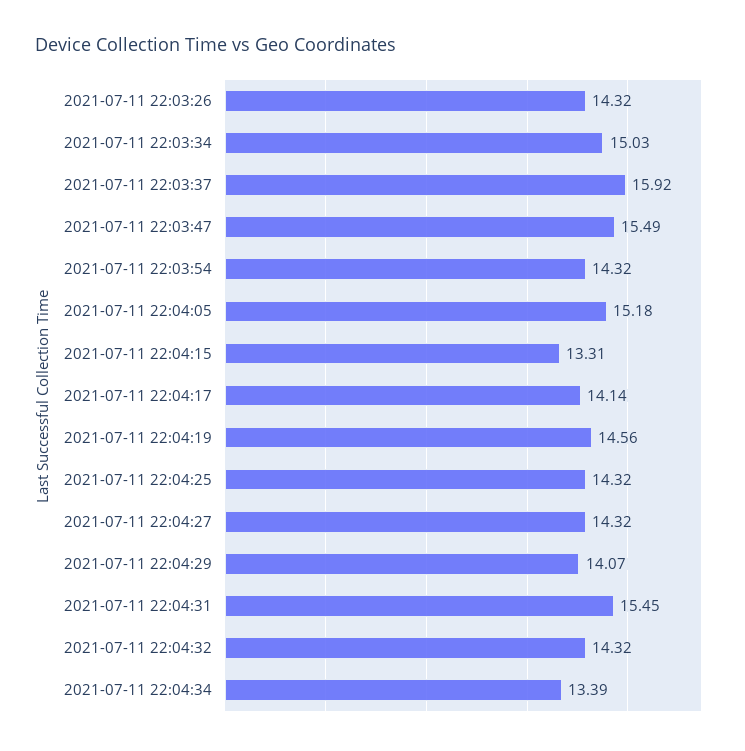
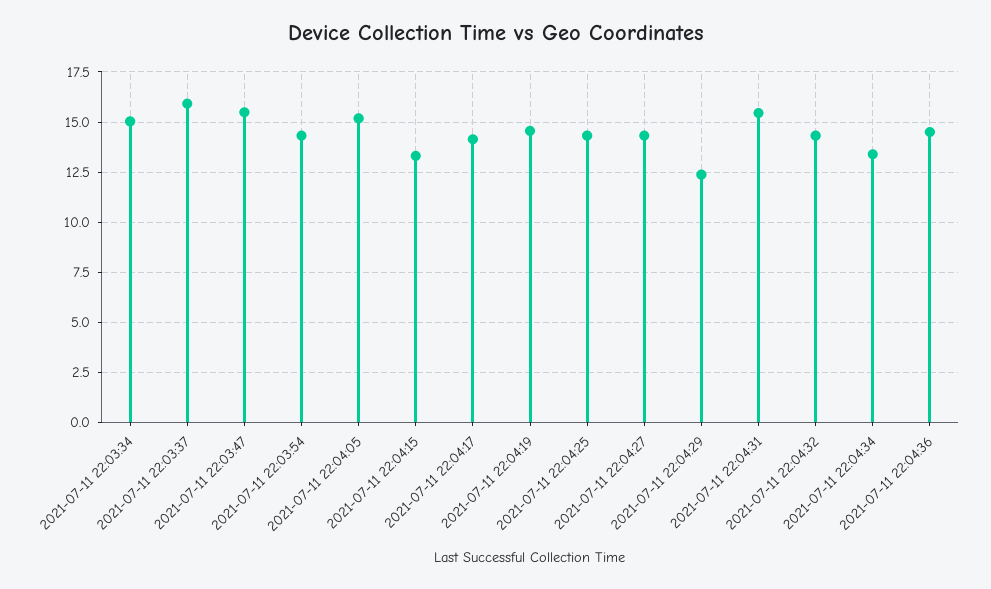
2021-07-11 22:03:26: 14.32 -> none
2021-07-11 22:04:29: 14.07 -> 12.5
2021-07-11 22:04:36: none -> 14.5

